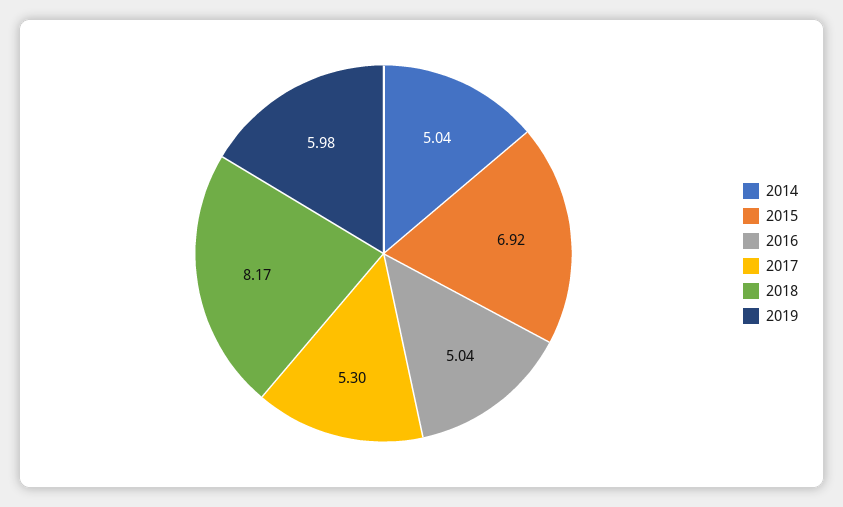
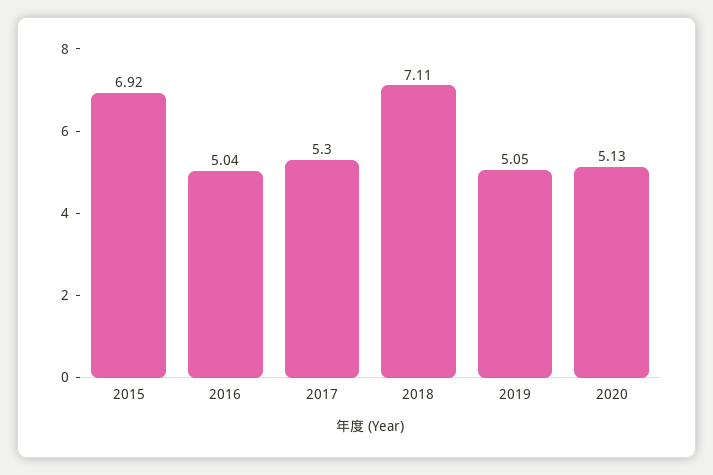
2014: 5.04 -> none
2018: 8.17 -> 7.11
2019: 5.98 -> 5.05
2020: none -> 5.13

